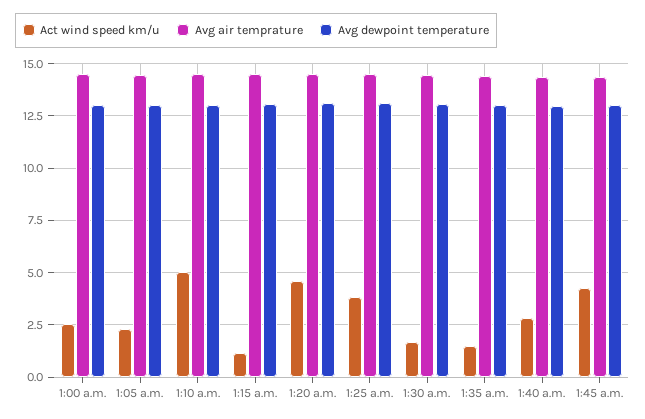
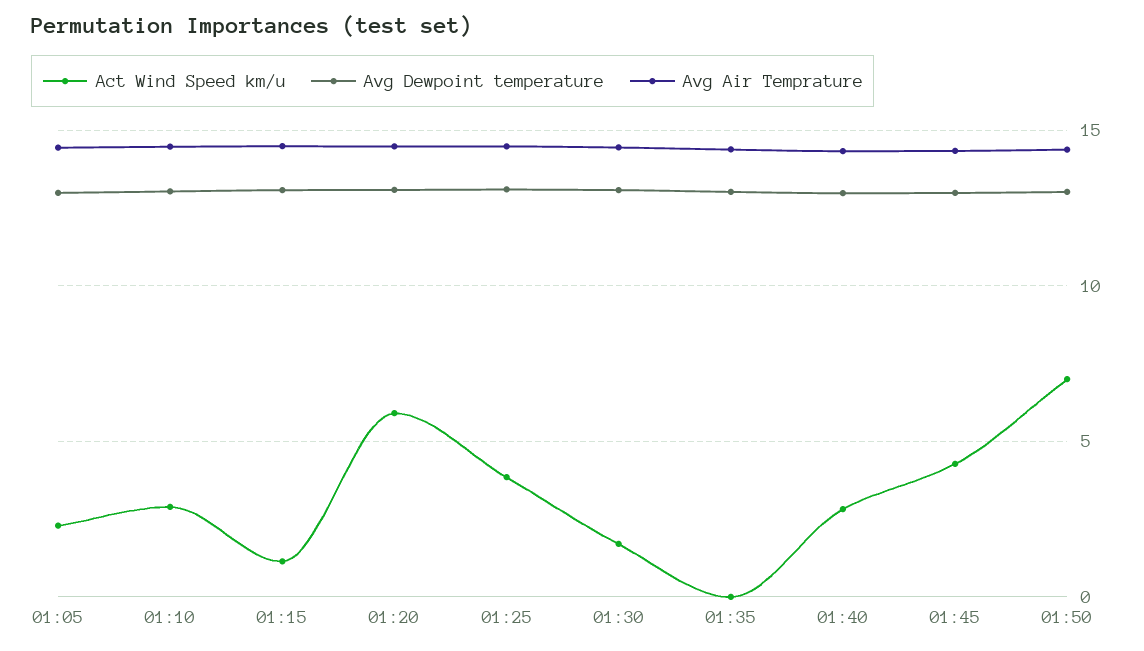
Act wind speed km/u, 1:00 a.m.: 2.5 -> none
Avg air temprature, 1:00 a.m.: 14.5 -> none
Avg dewpoint temperature, 1:00 a.m.: 13 -> none
Act wind speed km/u, 1:10 a.m.: 5 -> 3
Act wind speed km/u, 1:20 a.m.: 4.5 -> 6
Act wind speed km/u, 1:35 a.m.: 1.5 -> 0
Act wind speed km/u, 01:50: none -> 7
Avg dewpoint temperature, 01:50: none -> 13
Avg air temprature, 01:50: none -> 14.5

